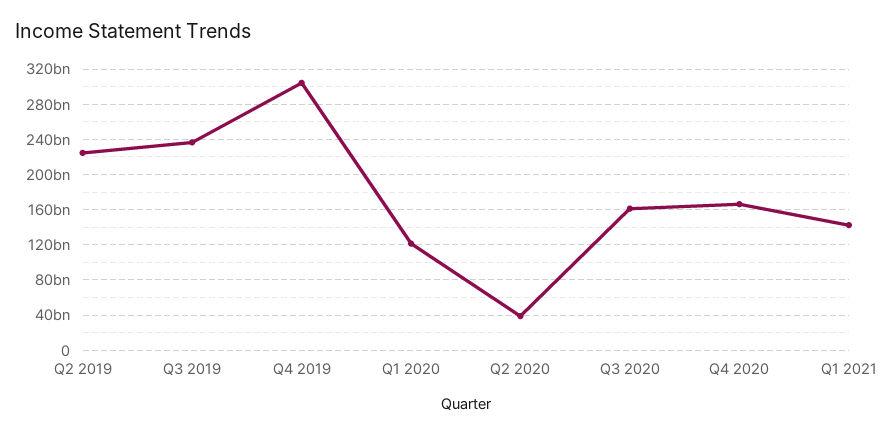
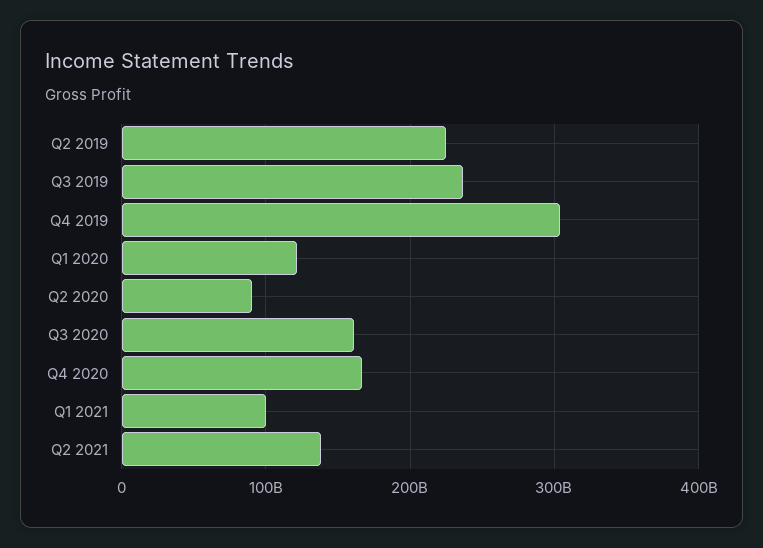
Q2 2020: 40000000000 -> 90000000000
Q1 2021: 140000000000 -> 100000000000
Q2 2021: none -> 140000000000

